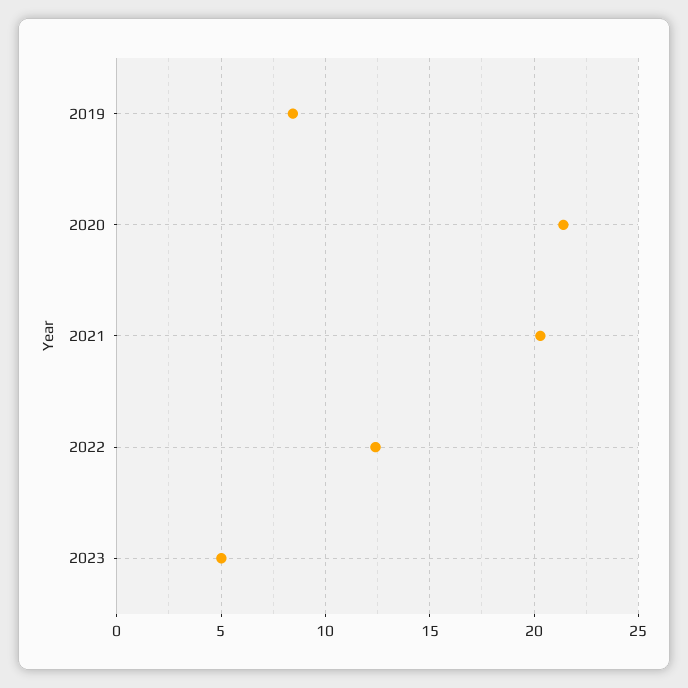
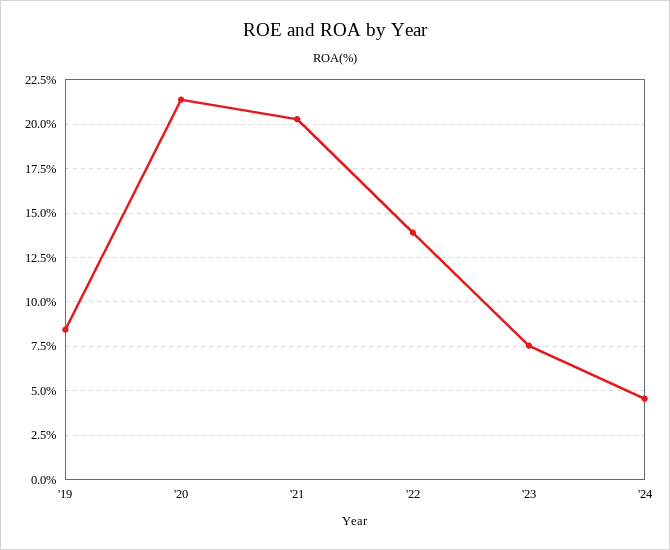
2022: 12.5 -> 14
2023: 5 -> 7.5
'24: none -> 4.5

